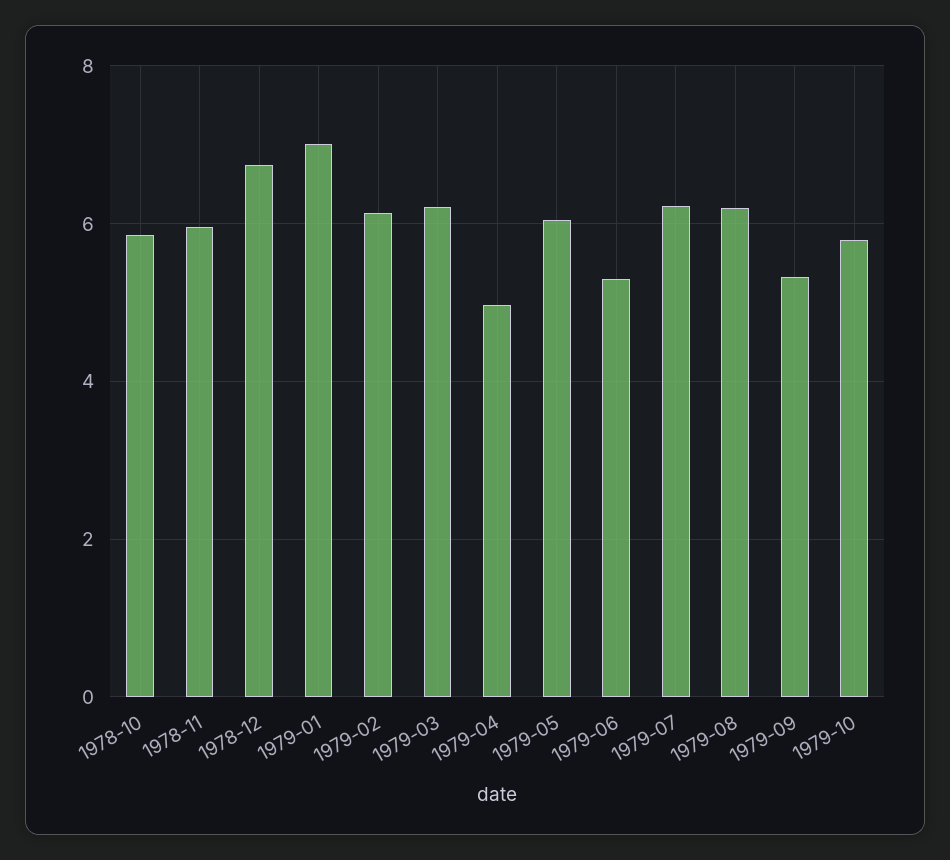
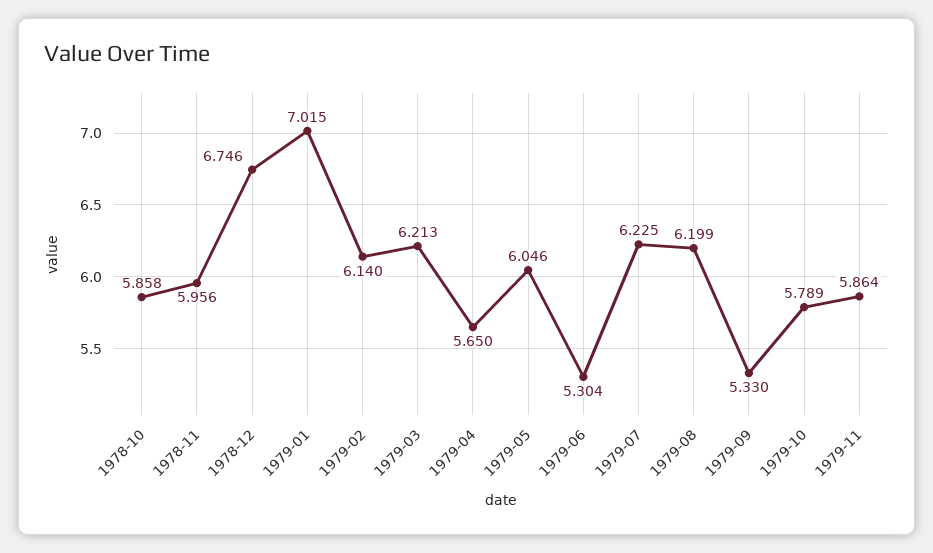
1979-04: 5 -> 5.65
1979-11: none -> 5.864

